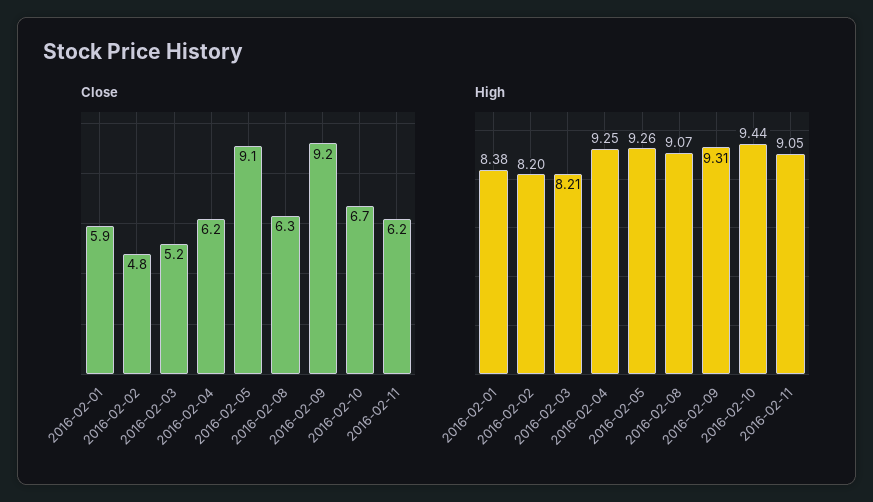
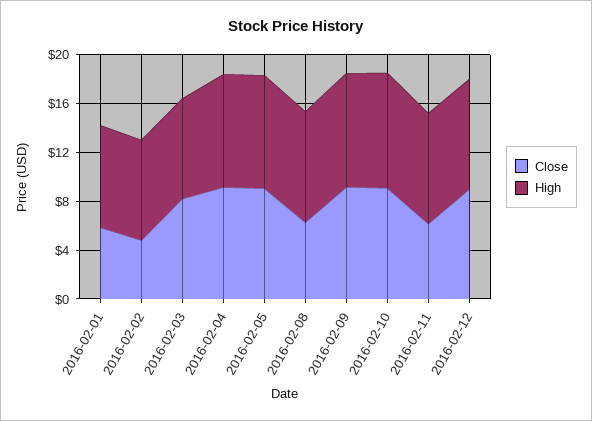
Close, 2016-02-03: 5.2 -> 8
Close, 2016-02-04: 6.2 -> 9
Close, 2016-02-10: 6.7 -> 9
Close, 2016-02-12: none -> 9
High, 2016-02-12: none -> 9

